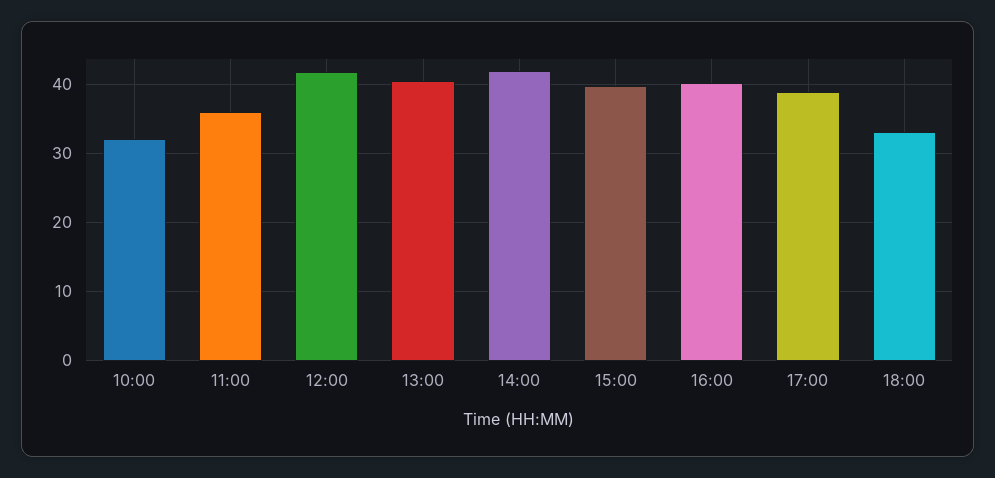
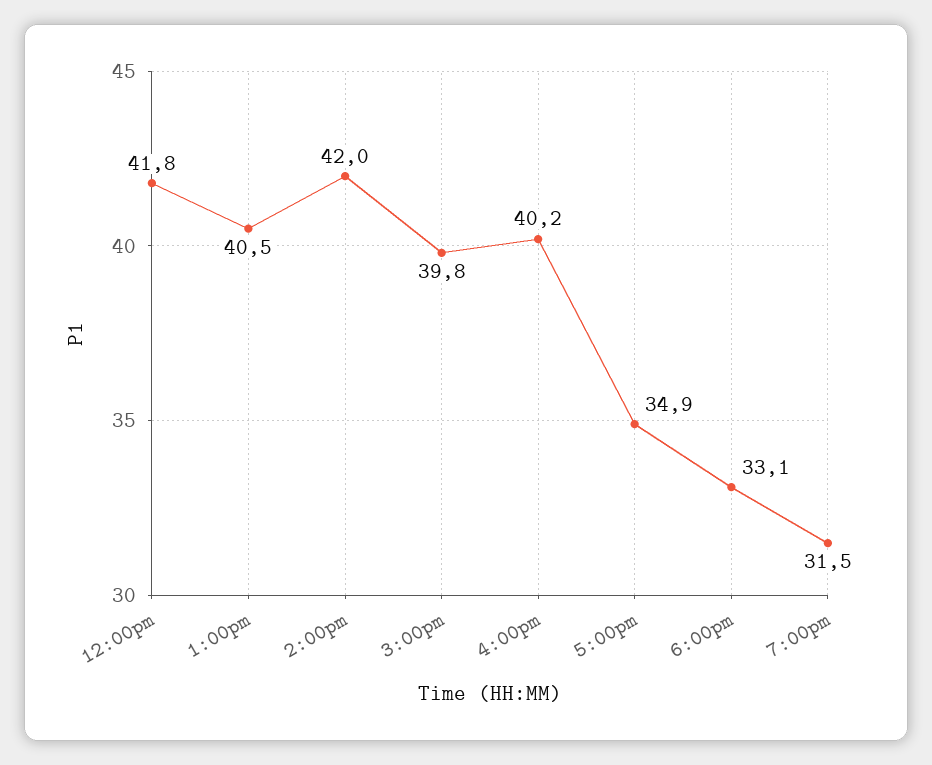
10:00: 32 -> none
11:00: 36 -> none
17:00: 39 -> 34.9
7:00pm: none -> 31.5

